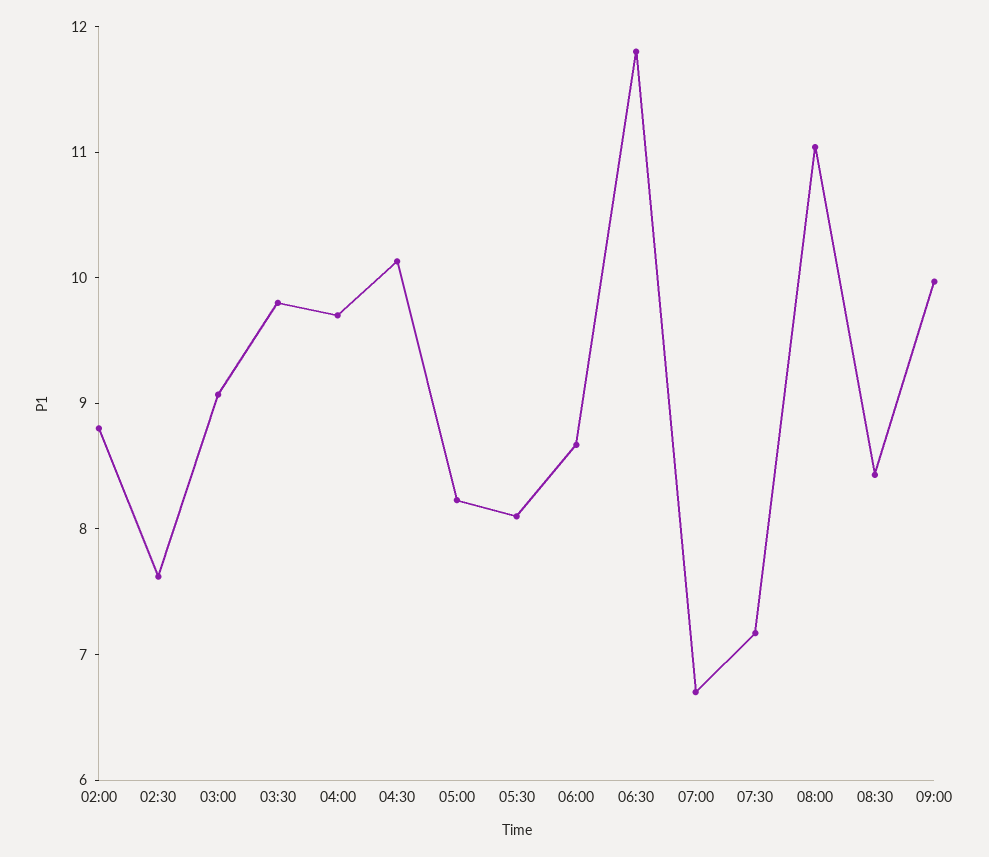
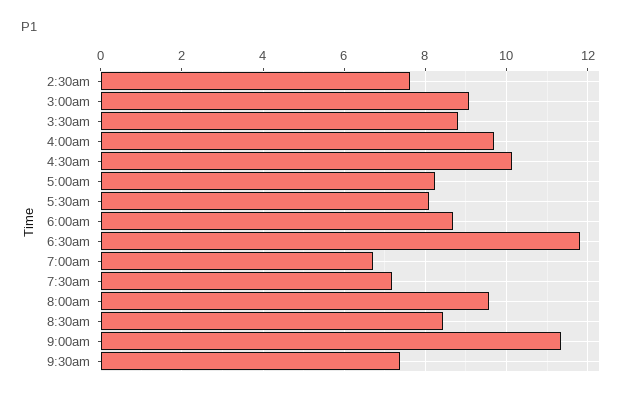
02:00: 8.8 -> none
03:30: 9.8 -> 8.8
08:00: 11 -> 9.6
09:00: 10 -> 11.4
9:30am: none -> 7.4

